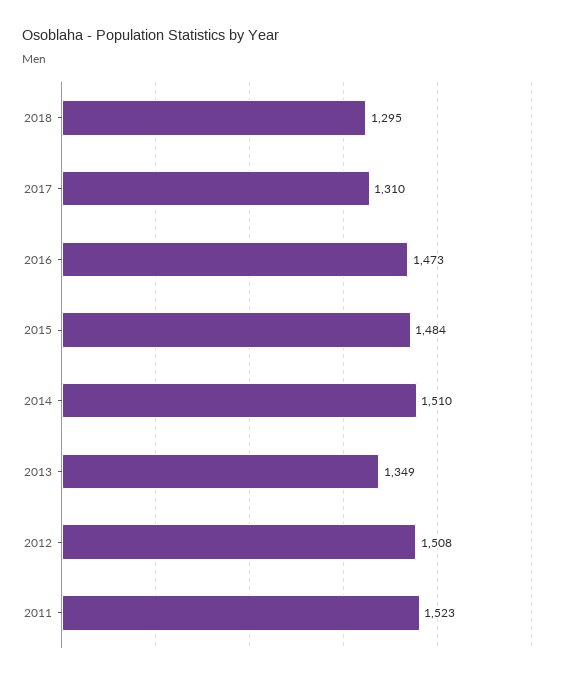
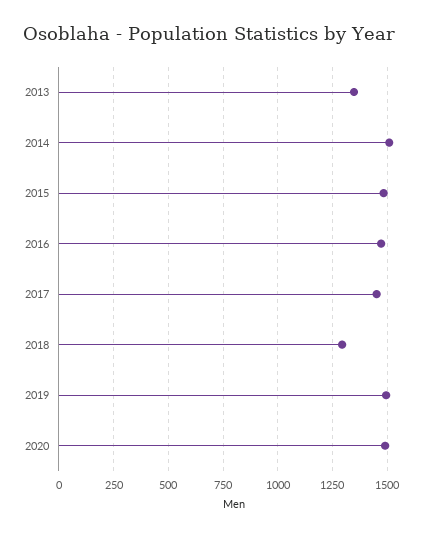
2017: 1310 -> 1450
2012: 1508 -> none
2011: 1523 -> none
2019: none -> 1500
2020: none -> 1500

